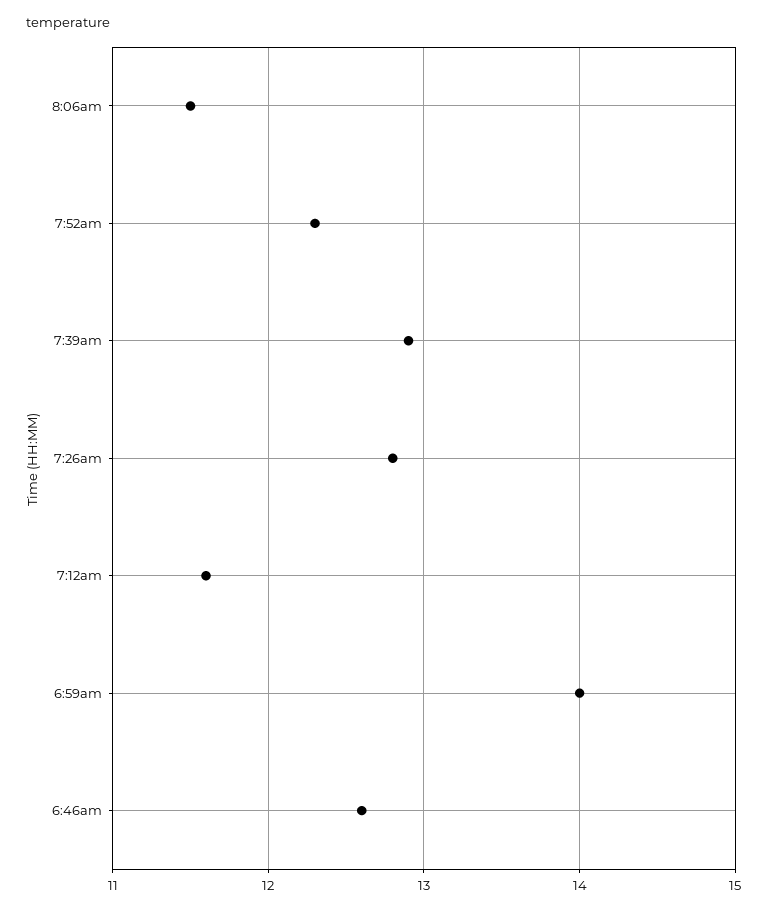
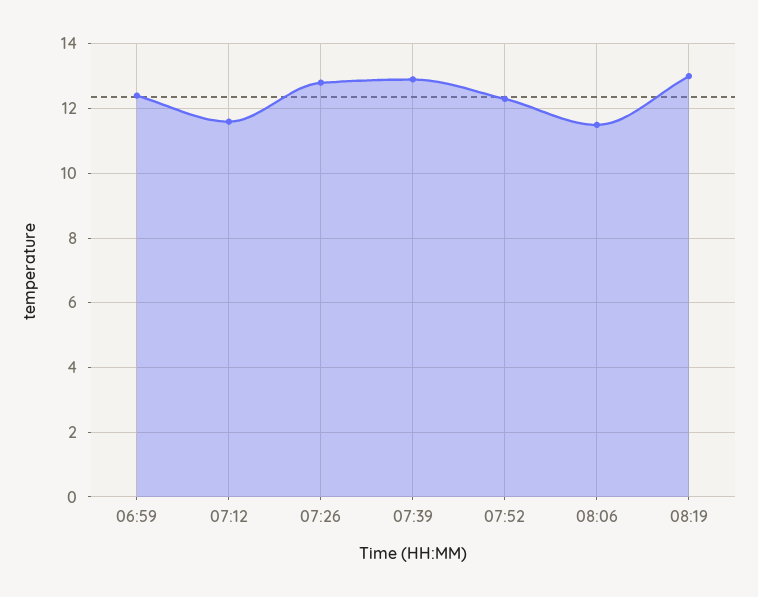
6:59am: 14 -> 12.5
6:46am: 12.6 -> none
08:19: none -> 13

